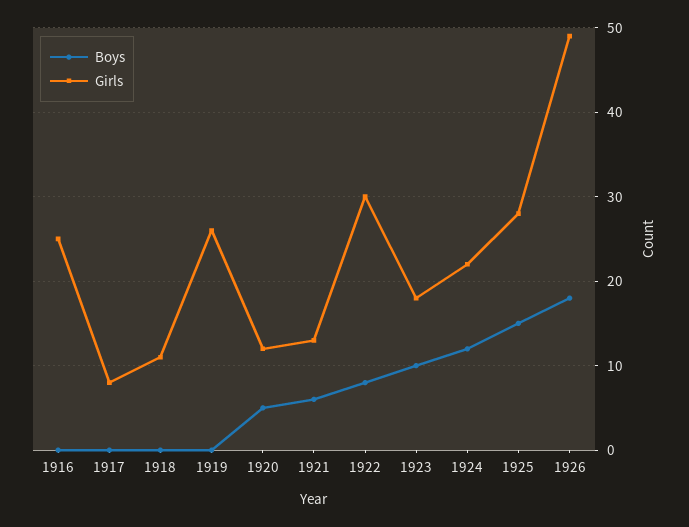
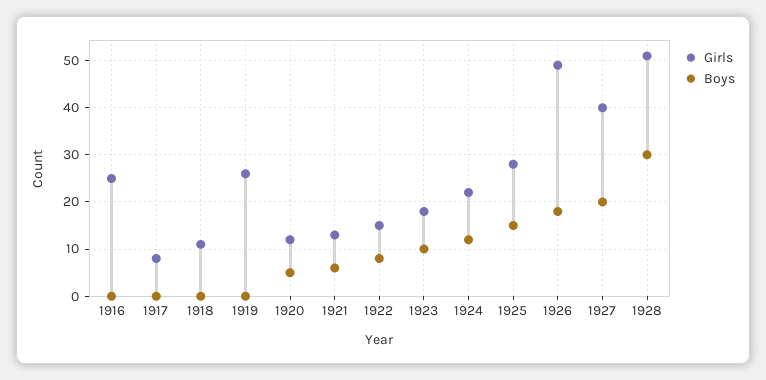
Girls, 1922: 30 -> 15
Girls, 1927: none -> 40
Boys, 1927: none -> 20
Girls, 1928: none -> 50
Boys, 1928: none -> 30

